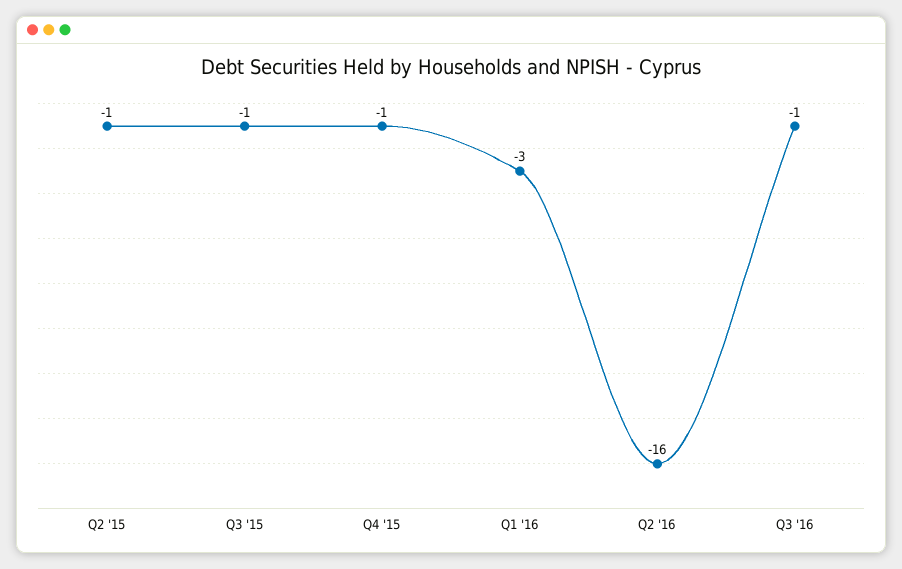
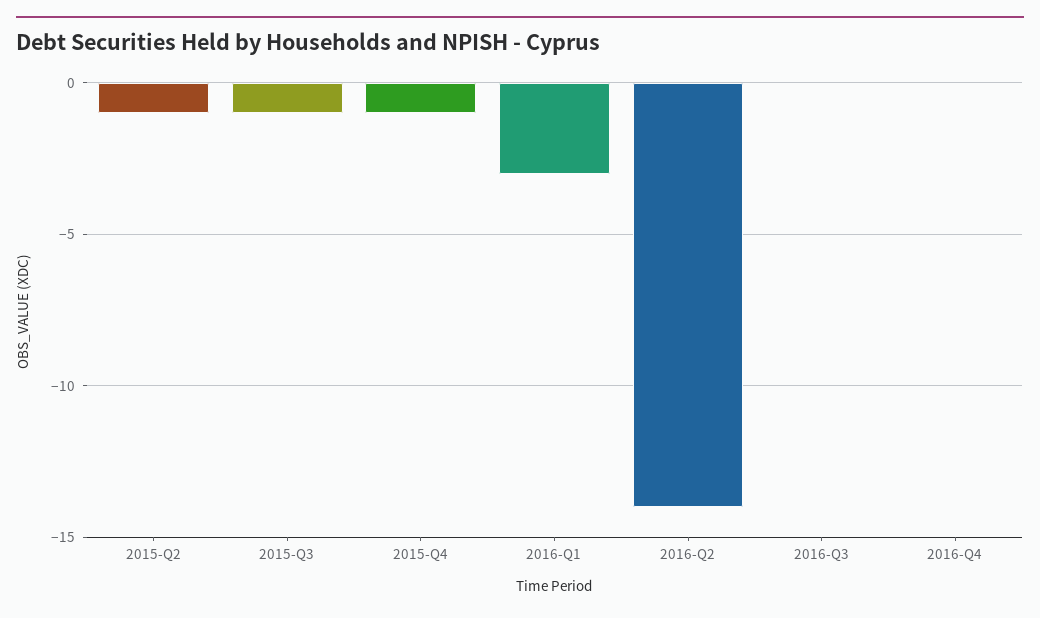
Q2 '16: -16 -> -14
Q3 '16: -1 -> 0
2016-Q4: none -> 0

